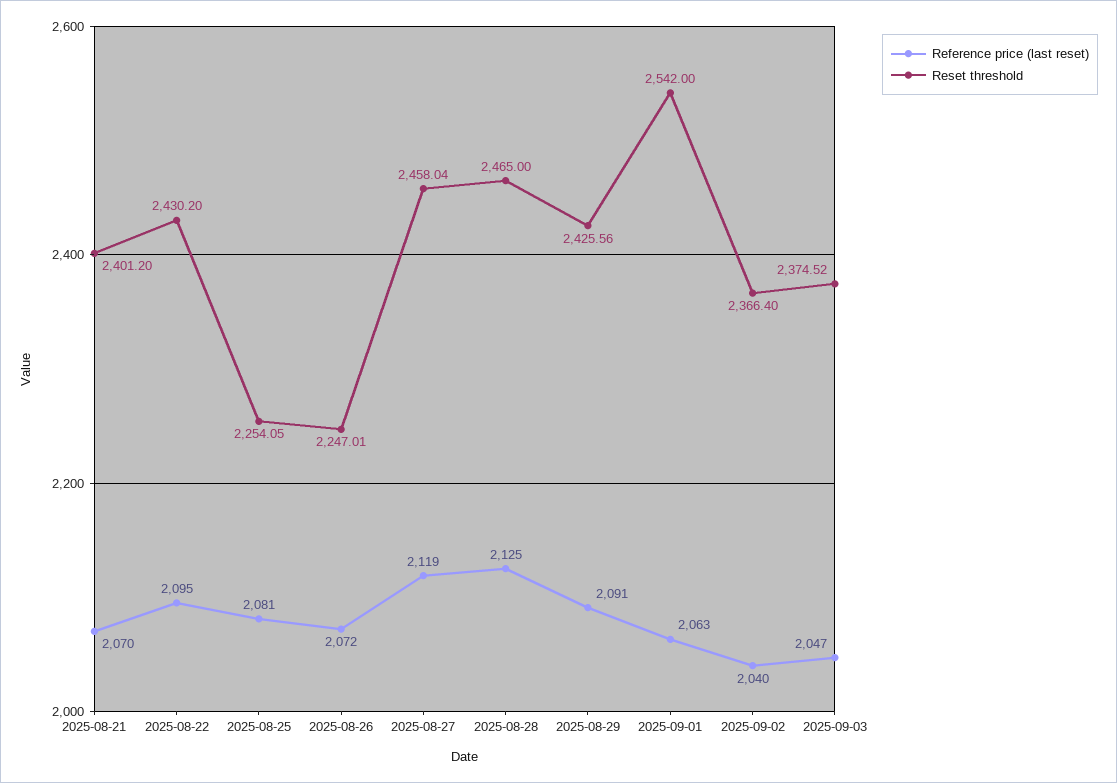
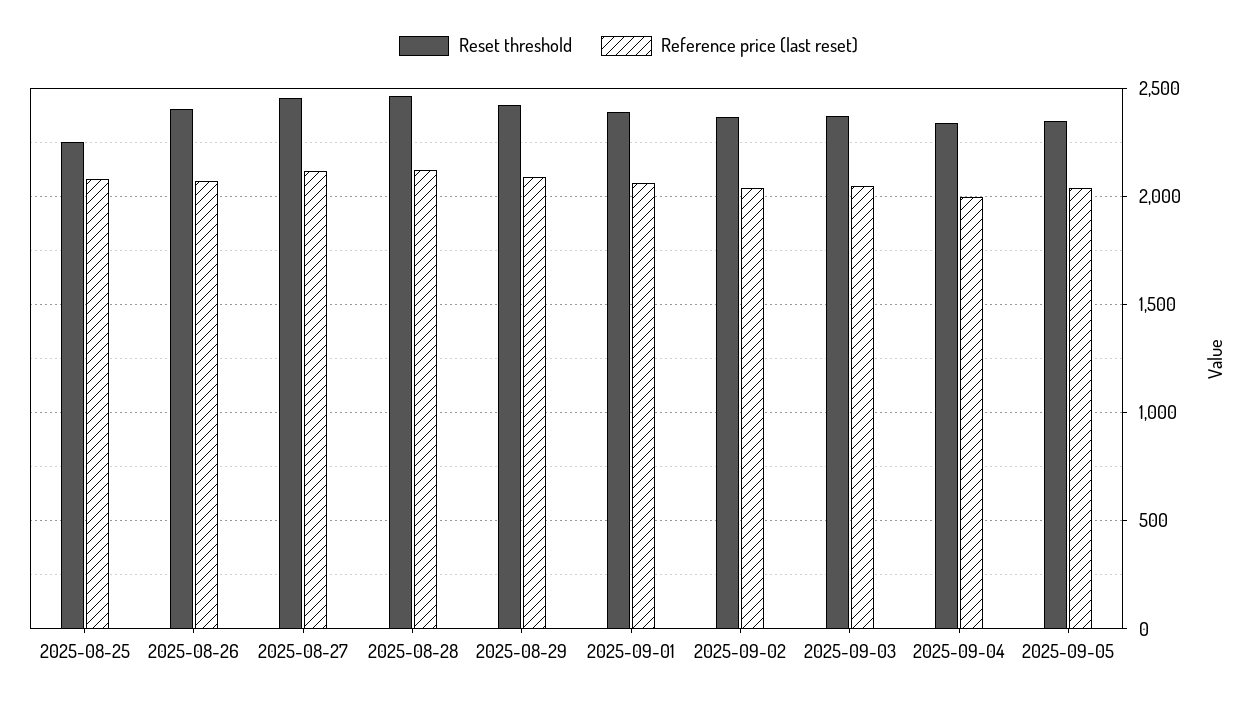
Reference price (last reset), 2025-08-21: 2070 -> none
Reset threshold, 2025-08-21: 2401.2 -> none
Reference price (last reset), 2025-08-22: 2095 -> none
Reset threshold, 2025-08-22: 2430.2 -> none
Reset threshold, 2025-08-26: 2247.01 -> 2400
Reset threshold, 2025-09-01: 2542 -> 2400
Reset threshold, 2025-09-04: none -> 2350
Reference price (last reset), 2025-09-04: none -> 2000
Reset threshold, 2025-09-05: none -> 2350
Reference price (last reset), 2025-09-05: none -> 2050

